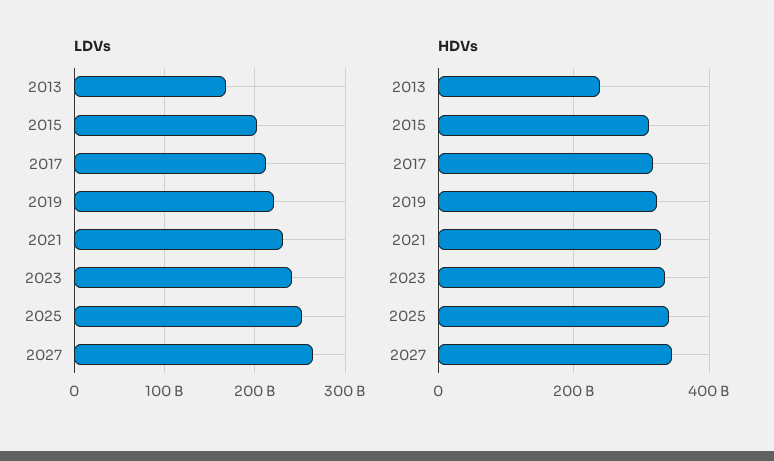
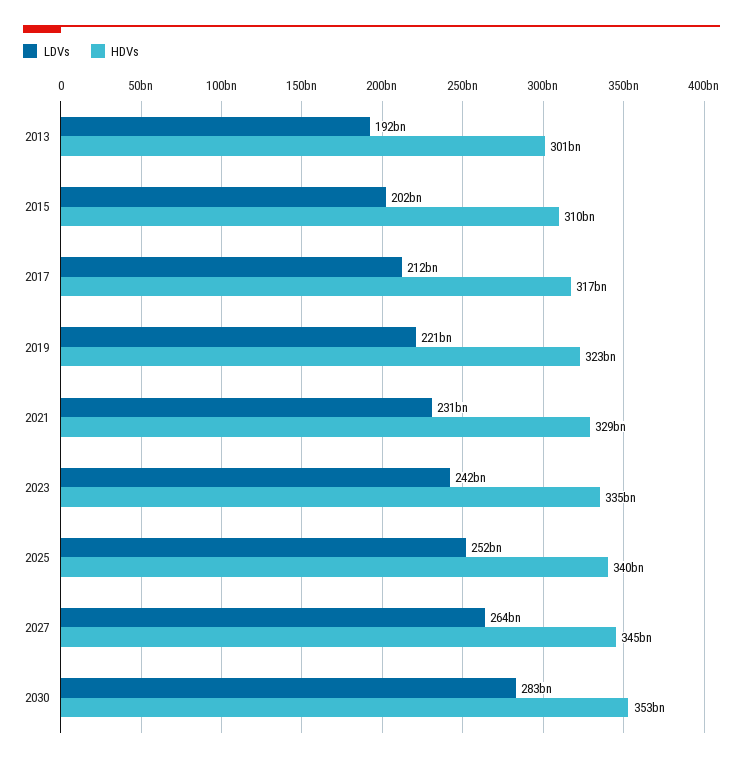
LDVs, 2013: 170000000000 -> 192000000000
HDVs, 2013: 240000000000 -> 301000000000
LDVs, 2030: none -> 283000000000
HDVs, 2030: none -> 353000000000

